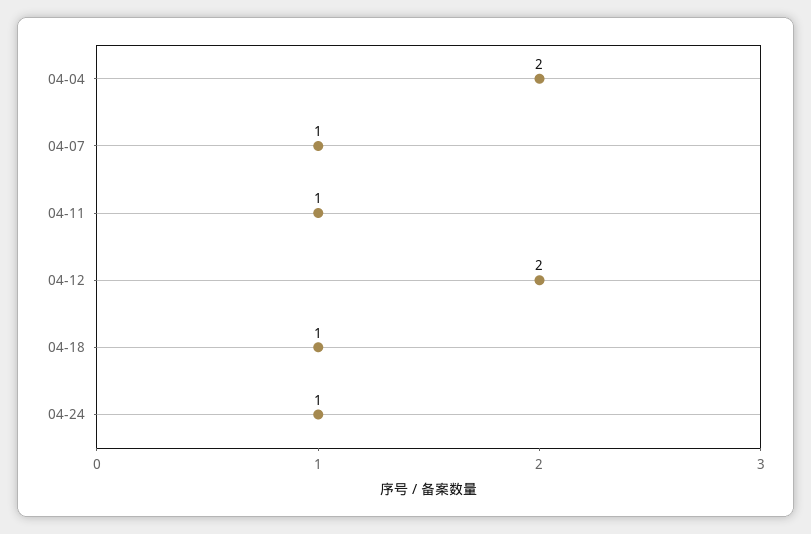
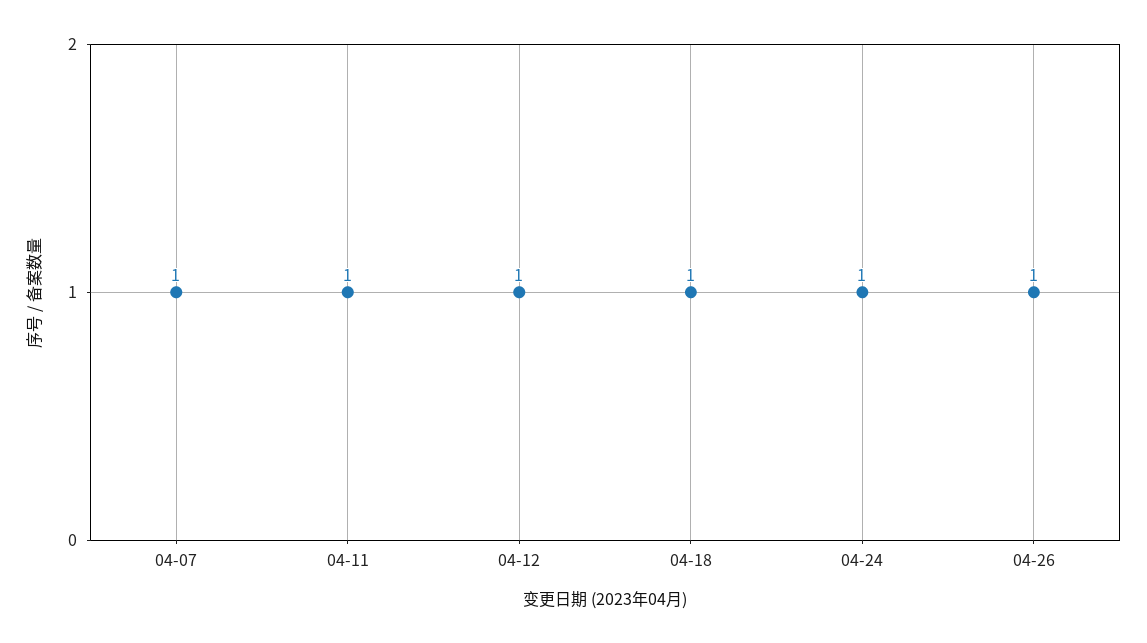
04-04: 2 -> none
04-12: 2 -> 1
04-26: none -> 1

